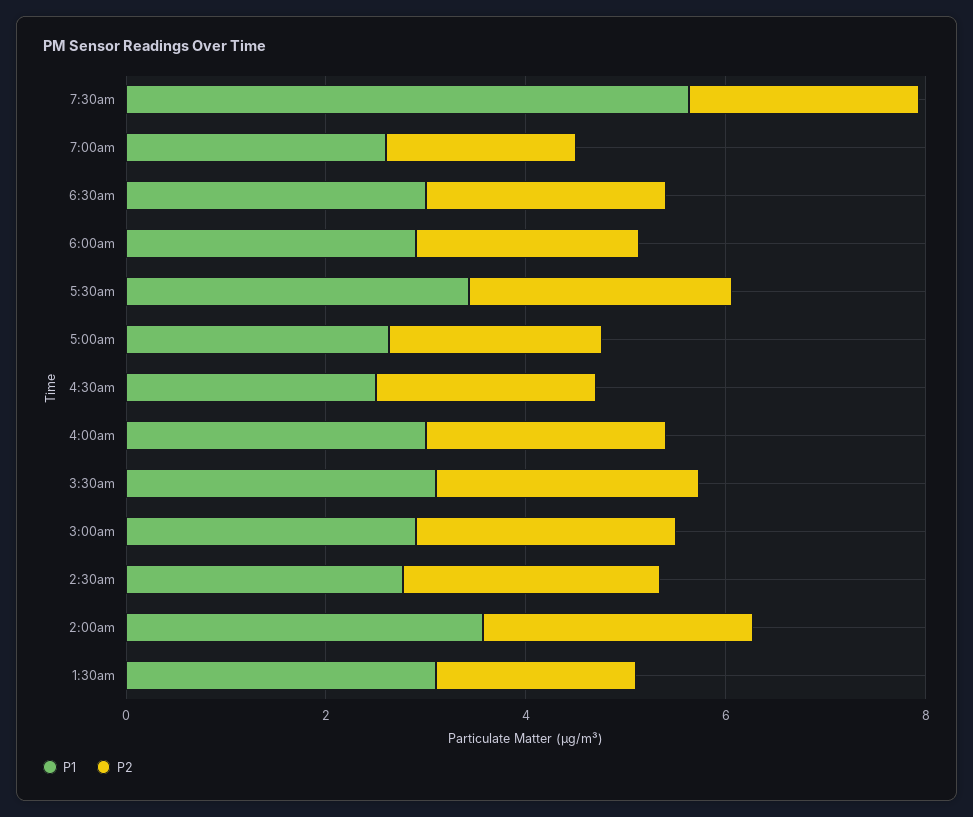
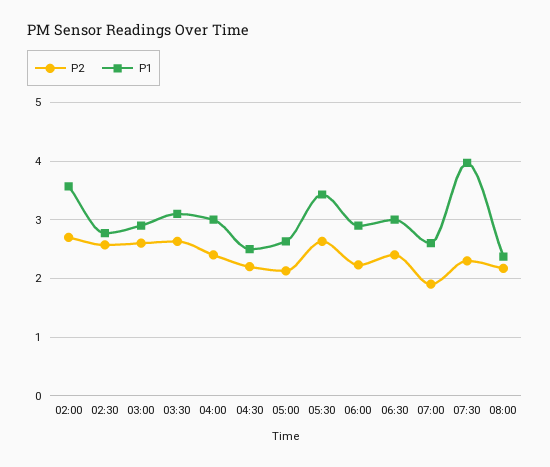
P1, 7:30am: 5.5 -> 4
P1, 1:30am: 3 -> none
P2, 1:30am: 2 -> none
P2, 08:00: none -> 2.2
P1, 08:00: none -> 2.4

